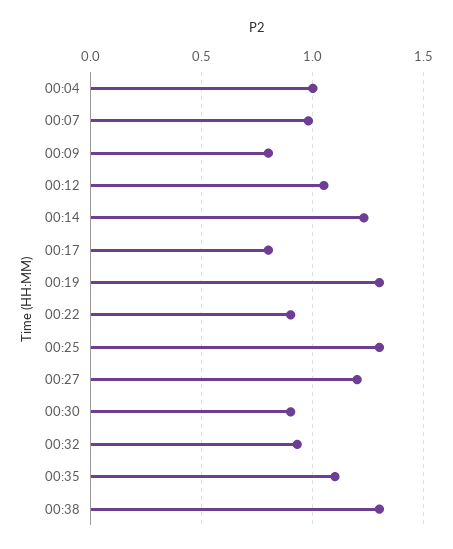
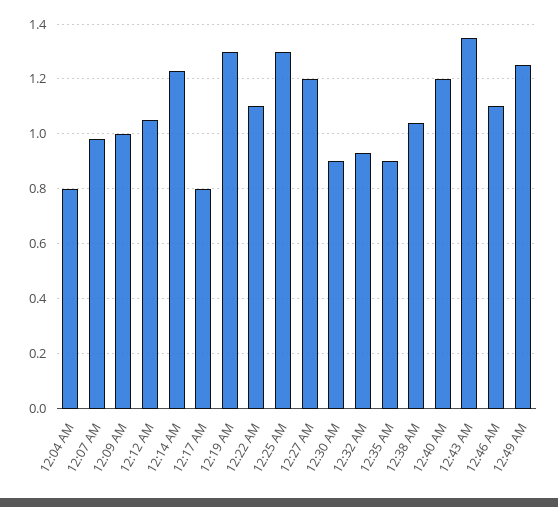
00:04: 1 -> 0.8
00:09: 0.8 -> 1
00:22: 0.9 -> 1.1
00:35: 1.1 -> 0.9
00:38: 1.3 -> 1.05
12:40 AM: none -> 1.2
12:43 AM: none -> 1.35
12:46 AM: none -> 1.1
12:49 AM: none -> 1.25

